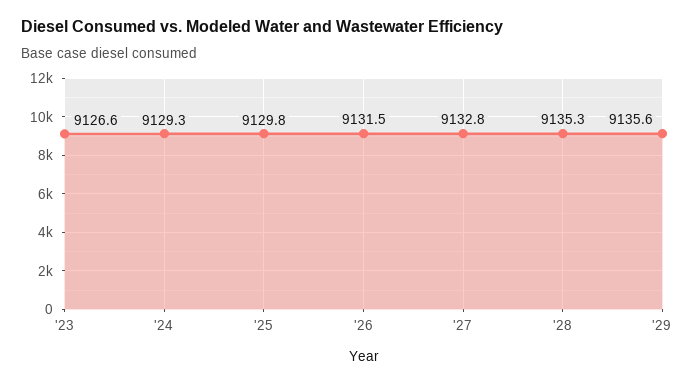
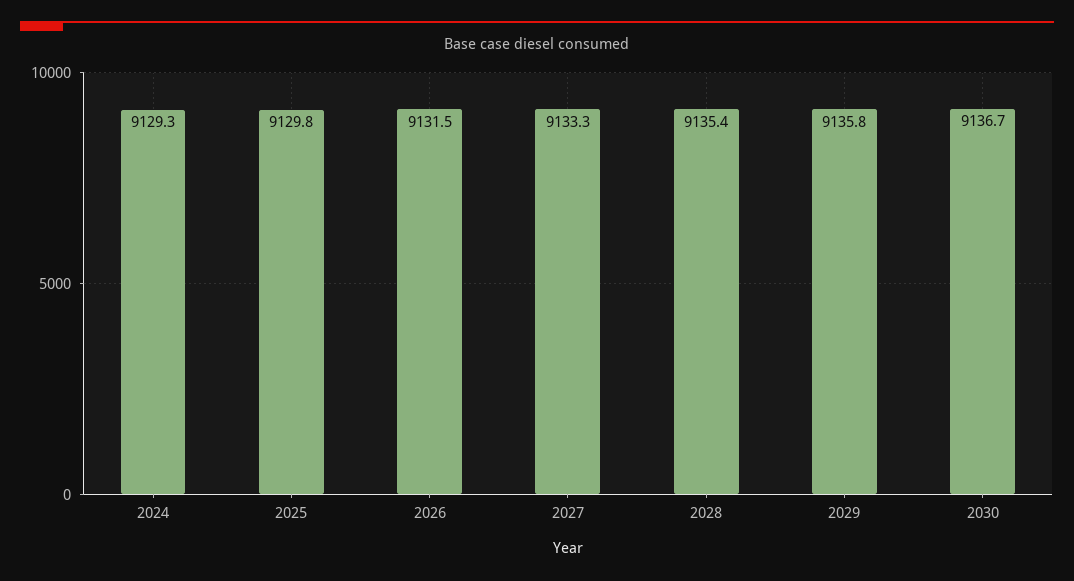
'23: 9126.6 -> none
'27: 9132.8 -> 9133.3
'28: 9135.3 -> 9135.4
'29: 9135.6 -> 9135.8
2030: none -> 9136.7

